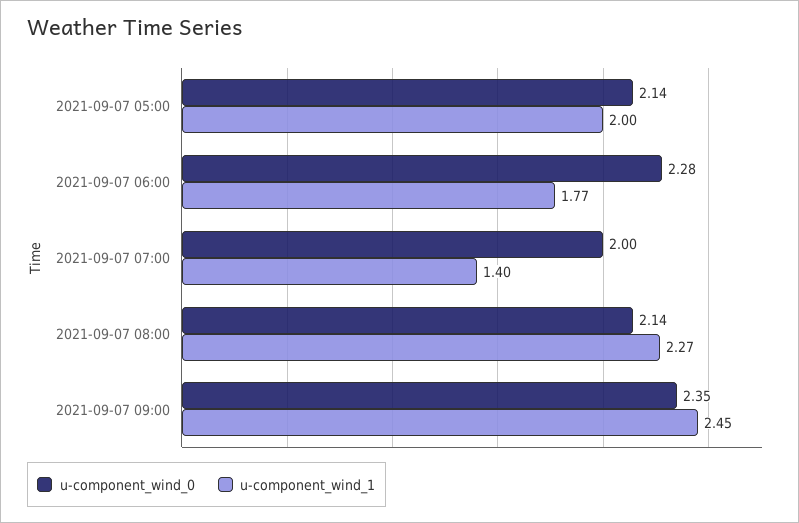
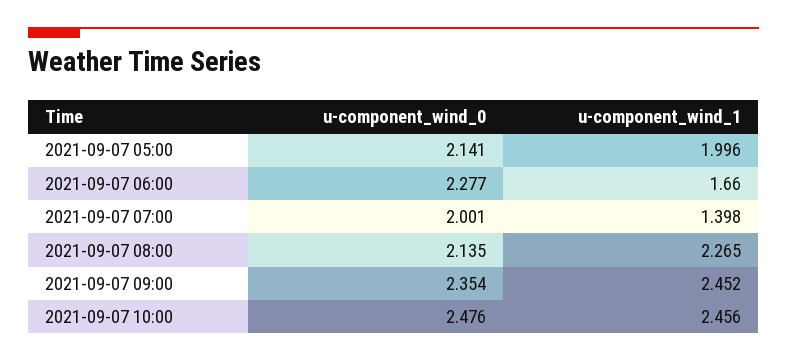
u-component_wind_1, 2021-09-07 06:00: 1.77 -> 1.66
u-component_wind_0, 2021-09-07 10:00: none -> 2.476
u-component_wind_1, 2021-09-07 10:00: none -> 2.456

